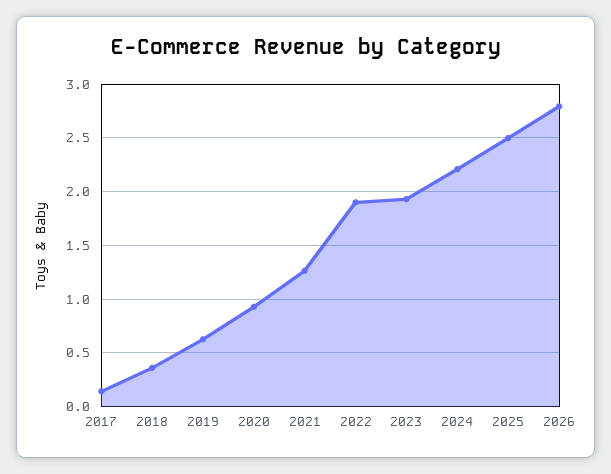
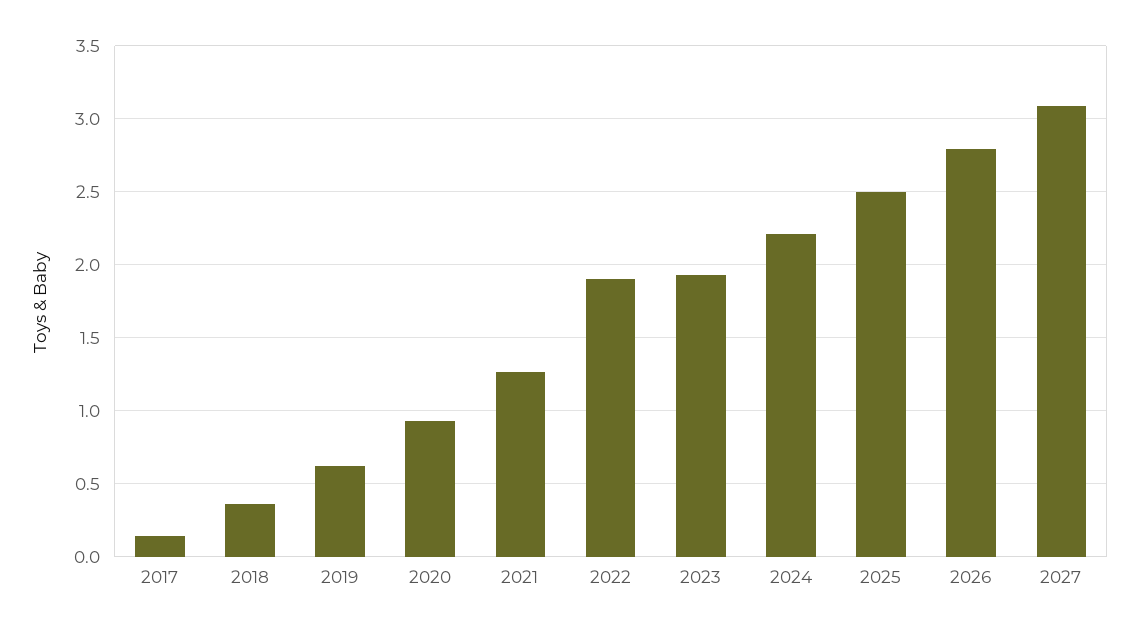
2027: none -> 3.1

